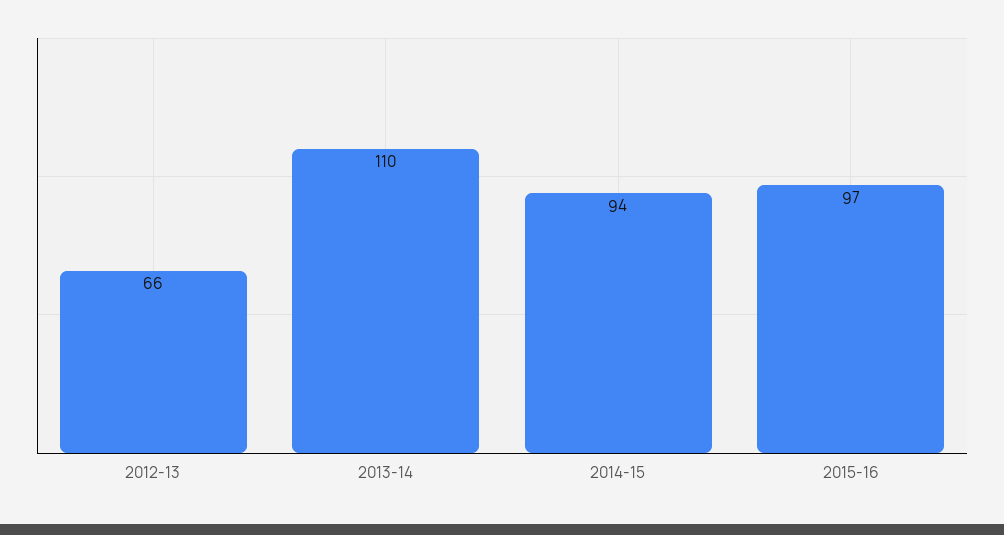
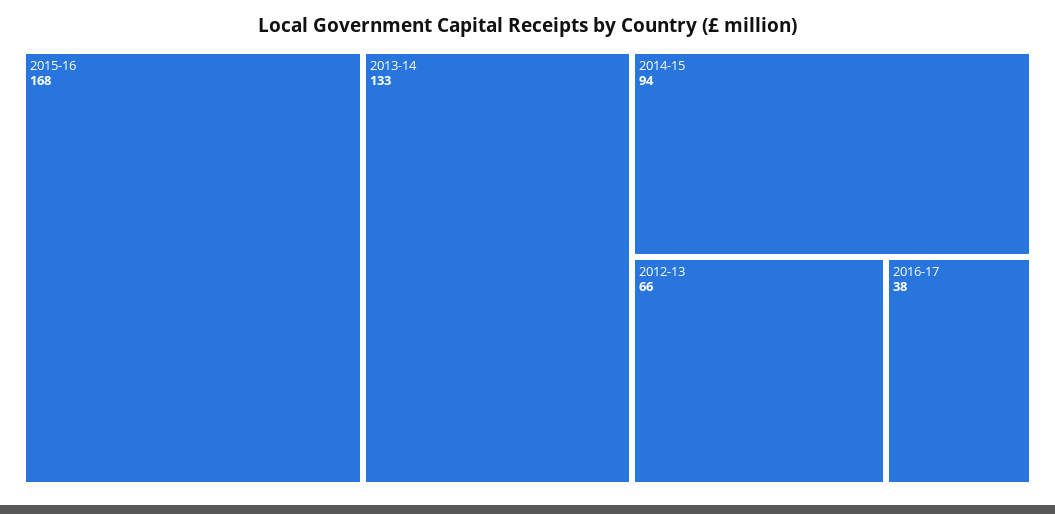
2013-14: 110 -> 133
2015-16: 97 -> 168
2016-17: none -> 38

